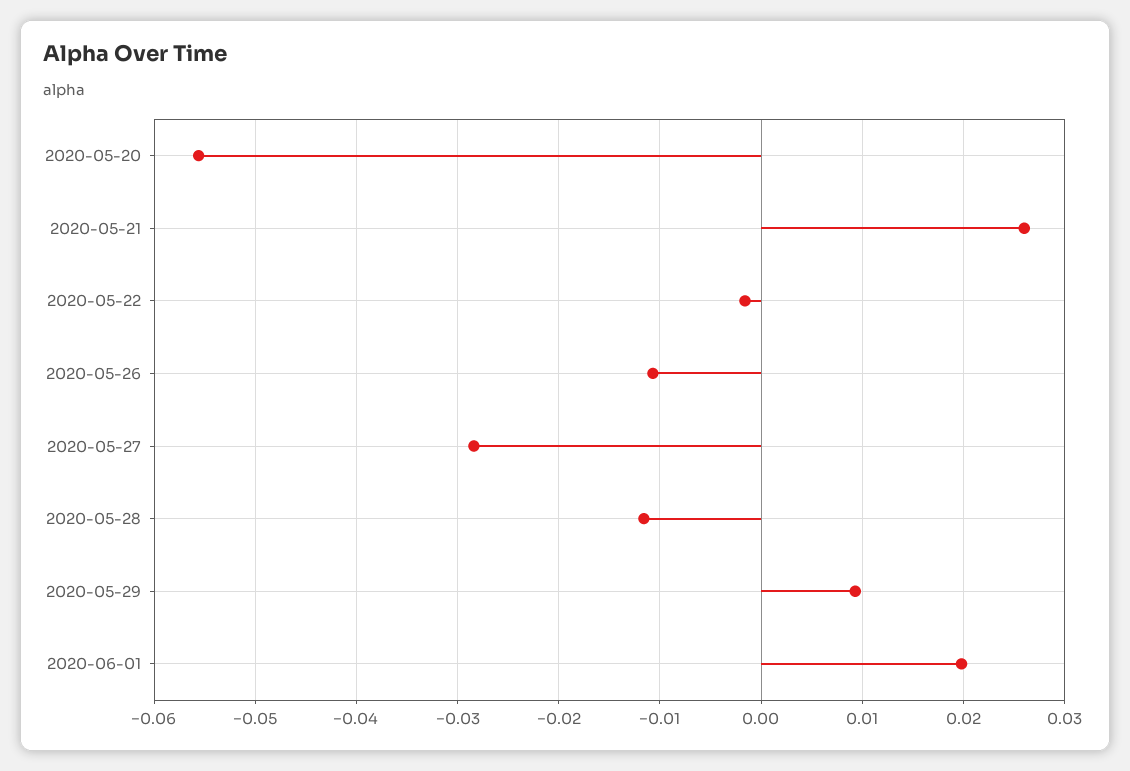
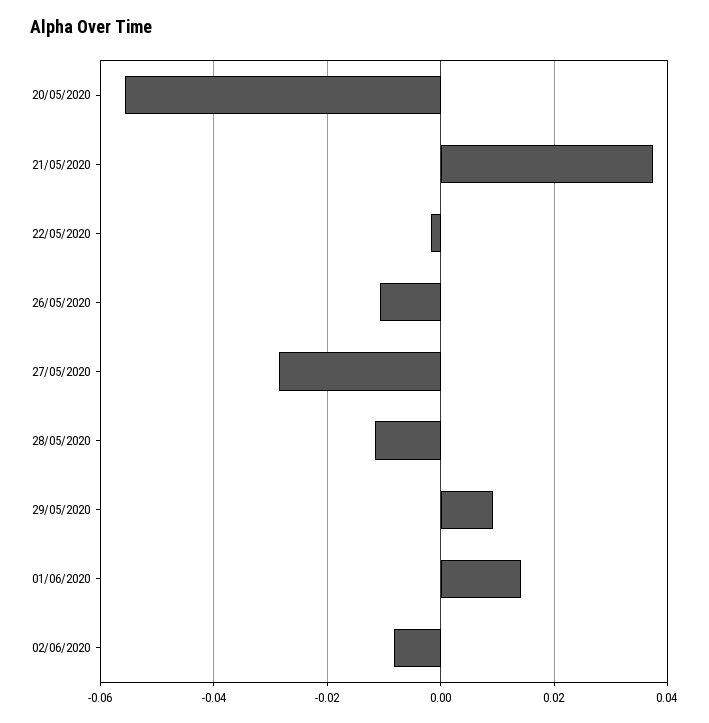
2020-05-21: 0.026 -> 0.038
2020-06-01: 0.02 -> 0.014
02/06/2020: none -> -0.008

